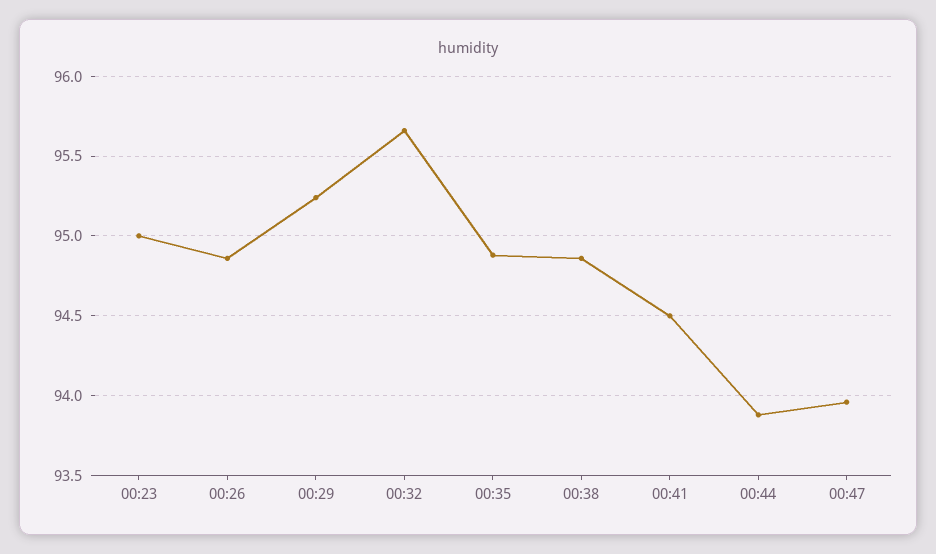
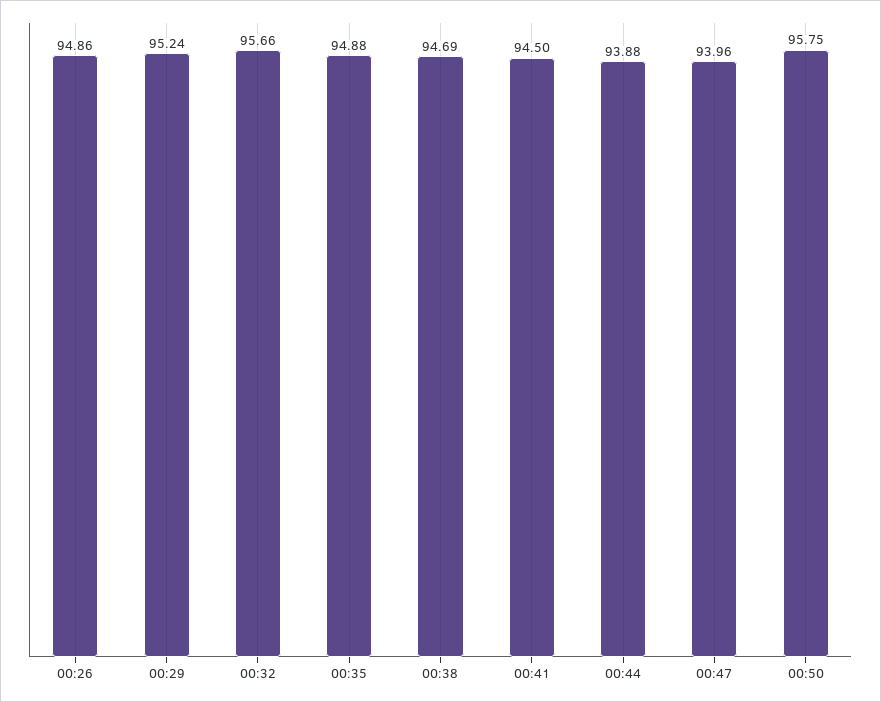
00:23: 95 -> none
00:38: 94.85 -> 94.69
00:50: none -> 95.75

